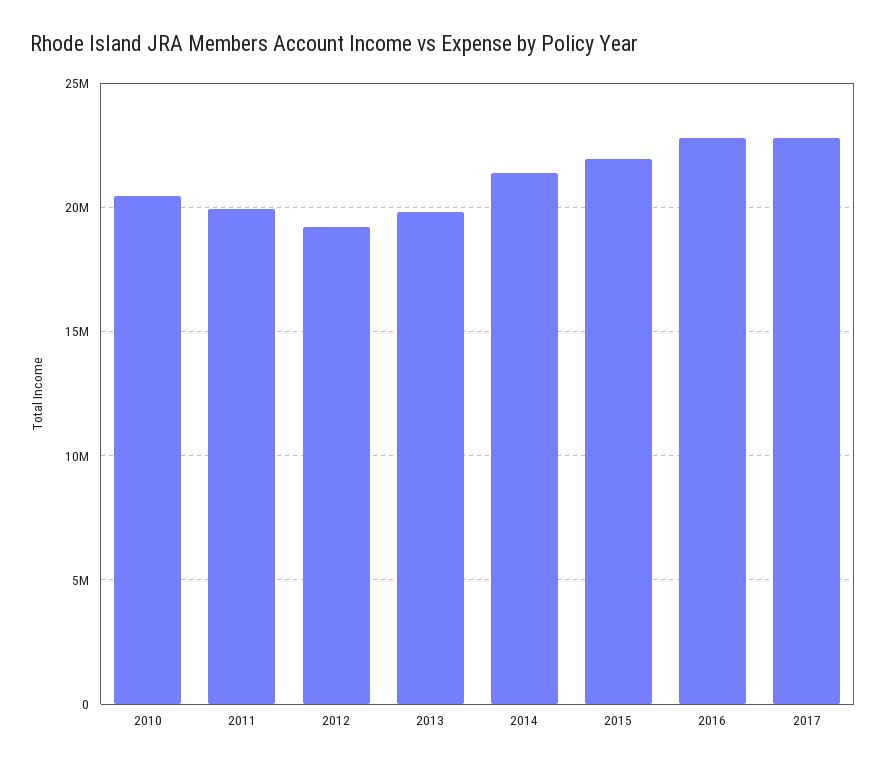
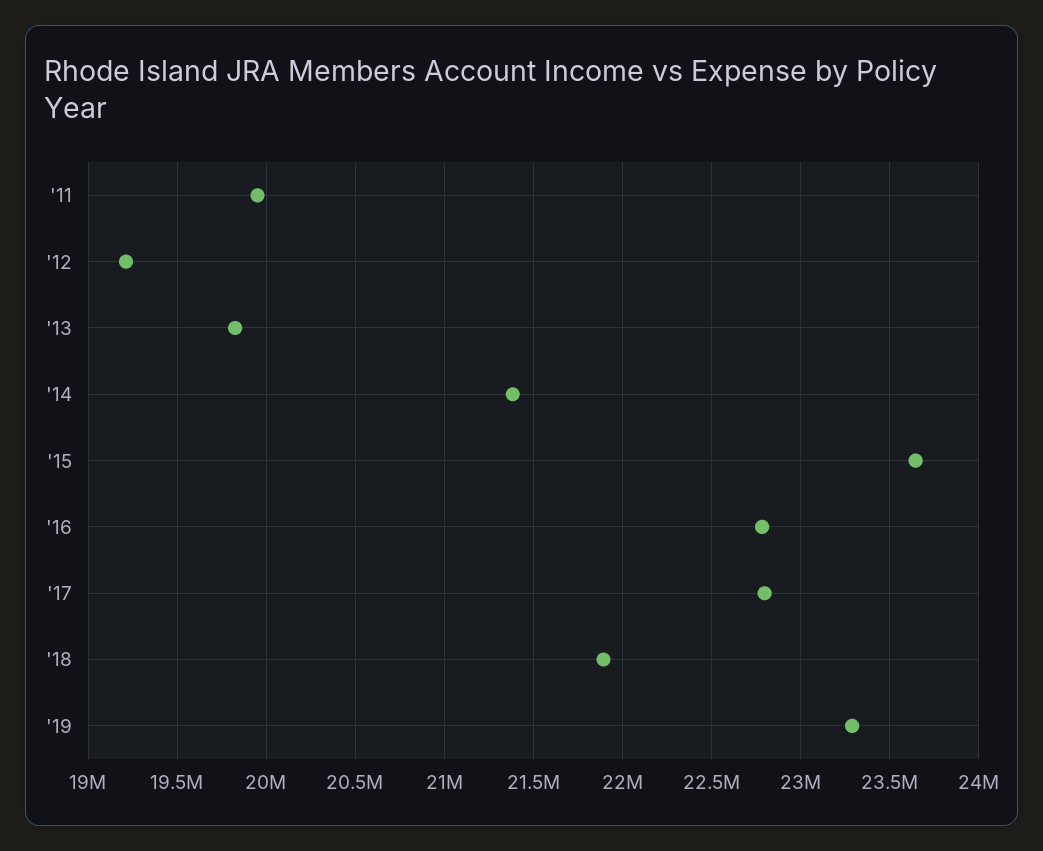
2010: 20500000 -> none
2015: 22000000 -> 23650000
'18: none -> 21900000
'19: none -> 23300000

